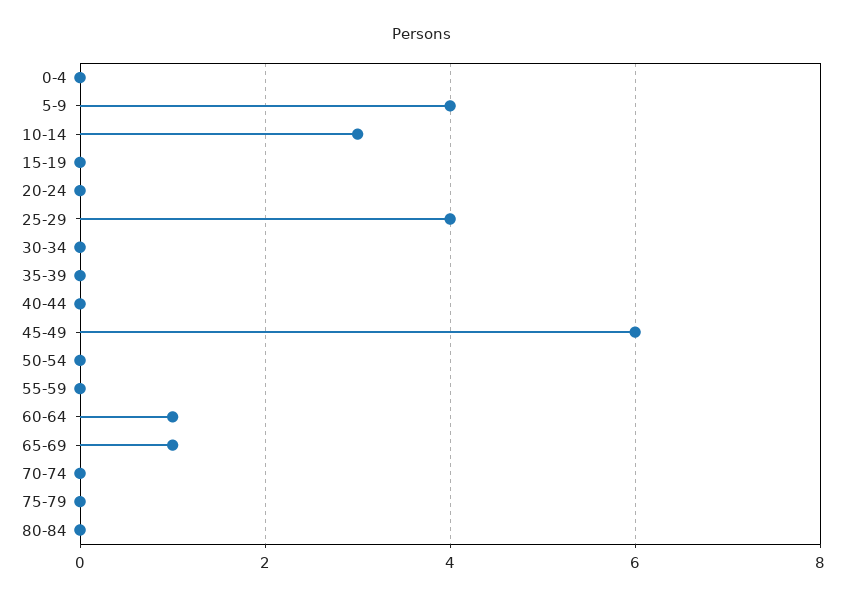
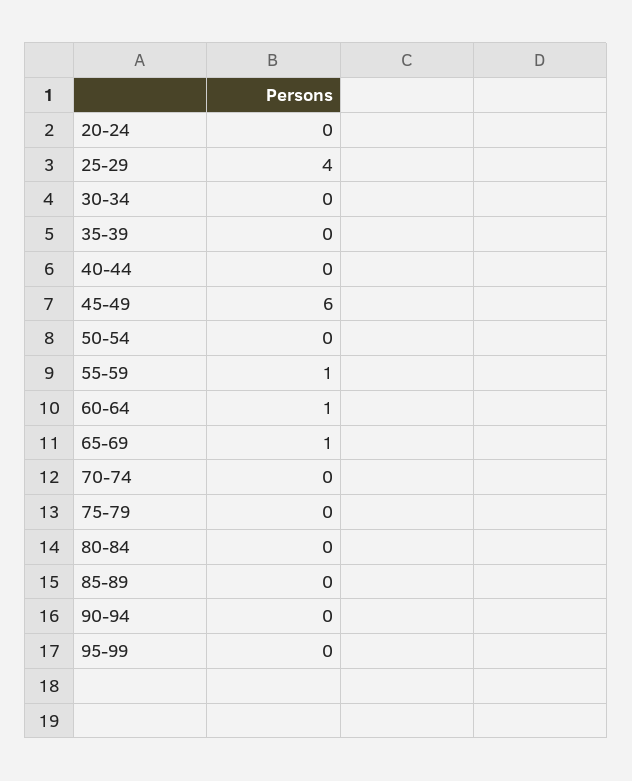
0-4: 0 -> none
5-9: 4 -> none
10-14: 3 -> none
15-19: 0 -> none
55-59: 0 -> 1
85-89: none -> 0
90-94: none -> 0
95-99: none -> 0

